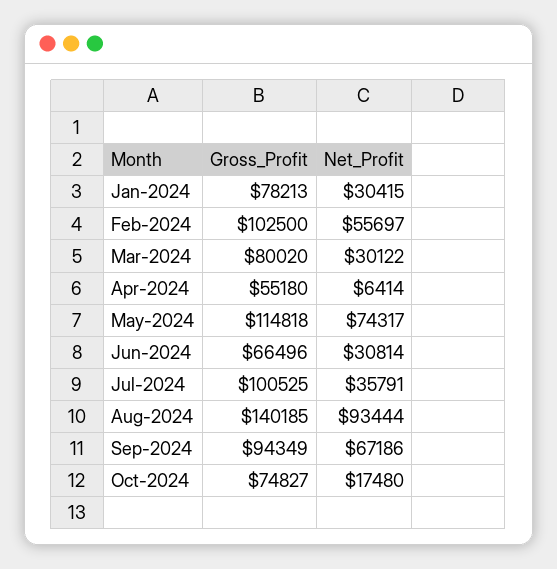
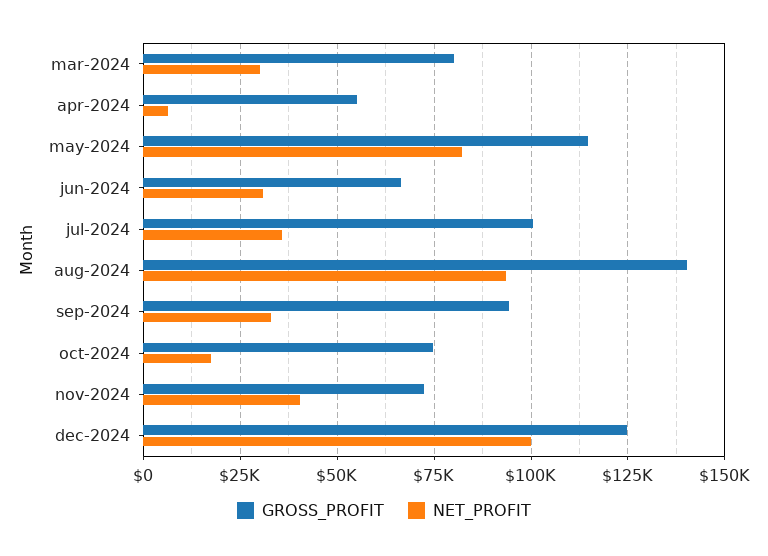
Gross_Profit, Jan-2024: 78213 -> none
Net_Profit, Jan-2024: 30415 -> none
Gross_Profit, Feb-2024: 102500 -> none
Net_Profit, Feb-2024: 55697 -> none
Net_Profit, May-2024: 74317 -> 82500
Net_Profit, Sep-2024: 67186 -> 32500
Gross_Profit, nov-2024: none -> 72500
Net_Profit, nov-2024: none -> 40000
Gross_Profit, dec-2024: none -> 125000
Net_Profit, dec-2024: none -> 100000

